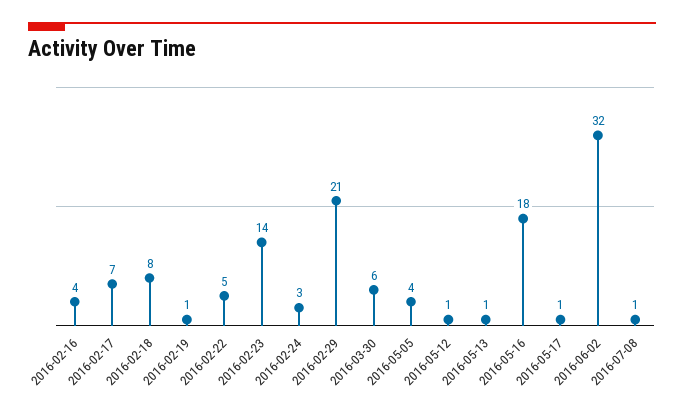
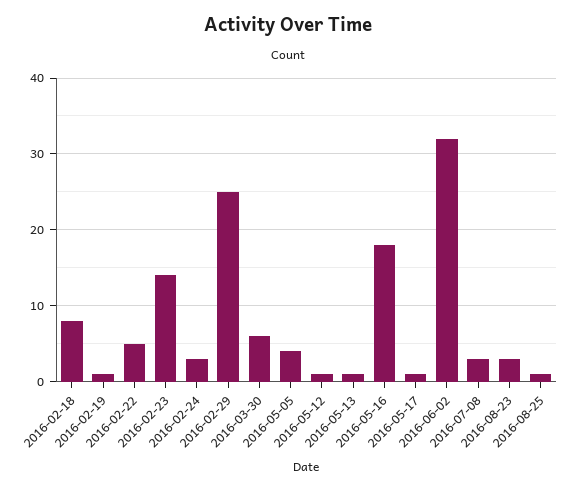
2016-02-16: 4 -> none
2016-02-17: 7 -> none
2016-02-29: 21 -> 25
2016-07-08: 1 -> 3
2016-08-23: none -> 3
2016-08-25: none -> 1

